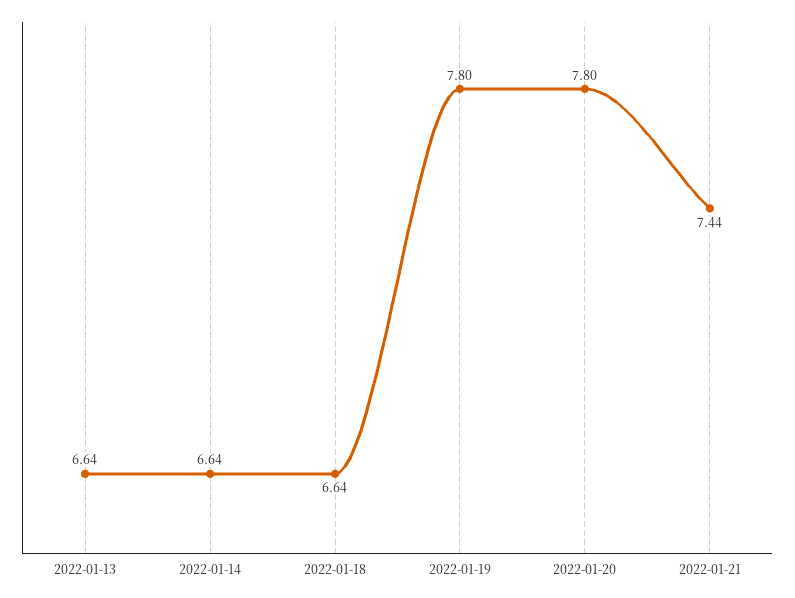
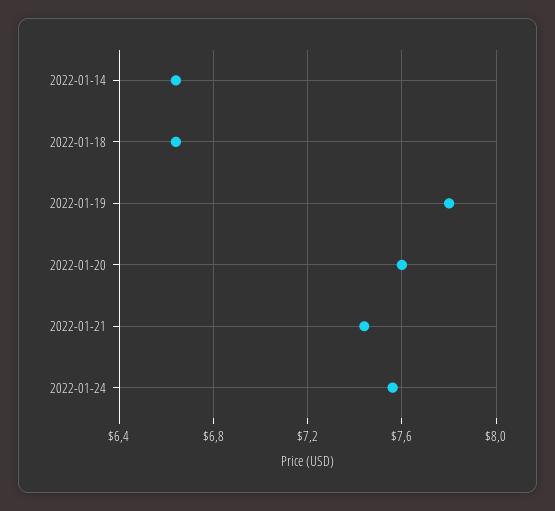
2022-01-13: 6.64 -> none
2022-01-20: 7.8 -> 7.6
2022-01-24: none -> 7.55

